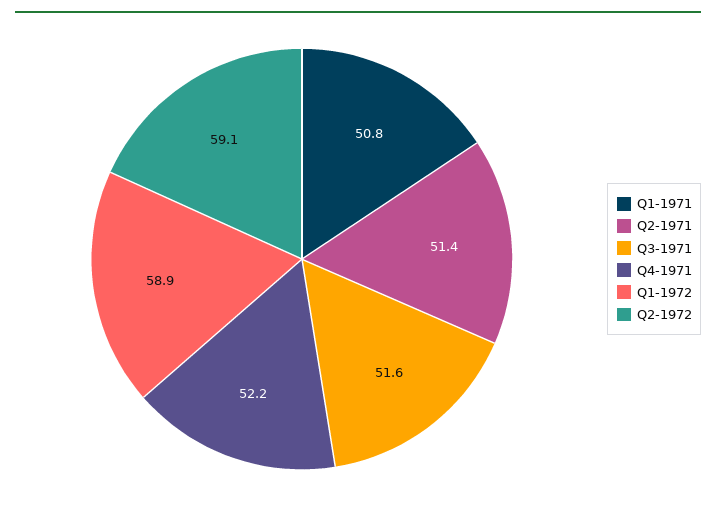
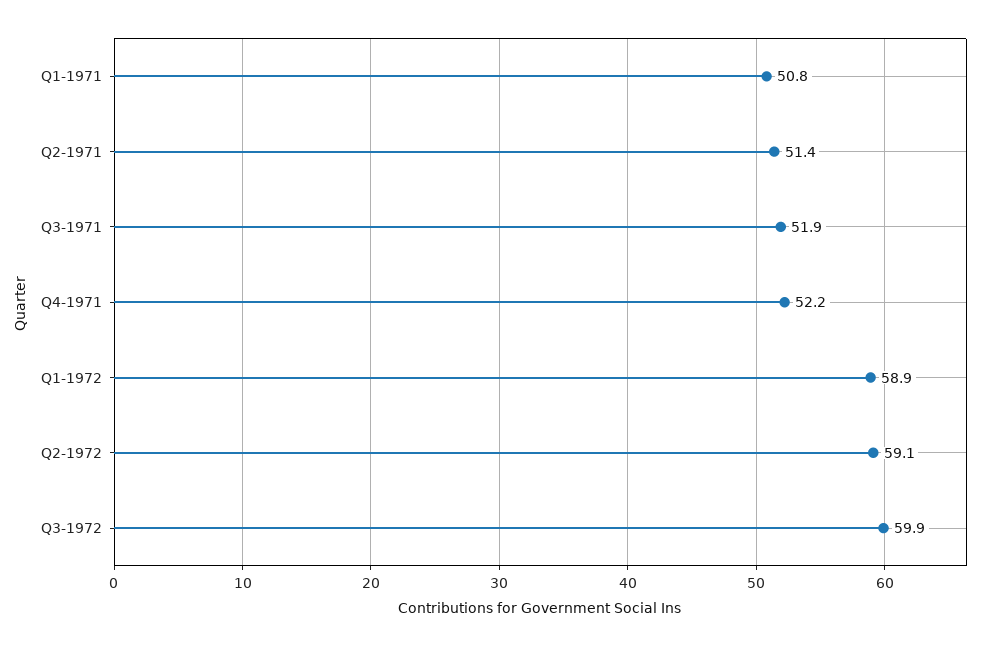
Q3-1971: 51.6 -> 51.9
Q3-1972: none -> 59.9

